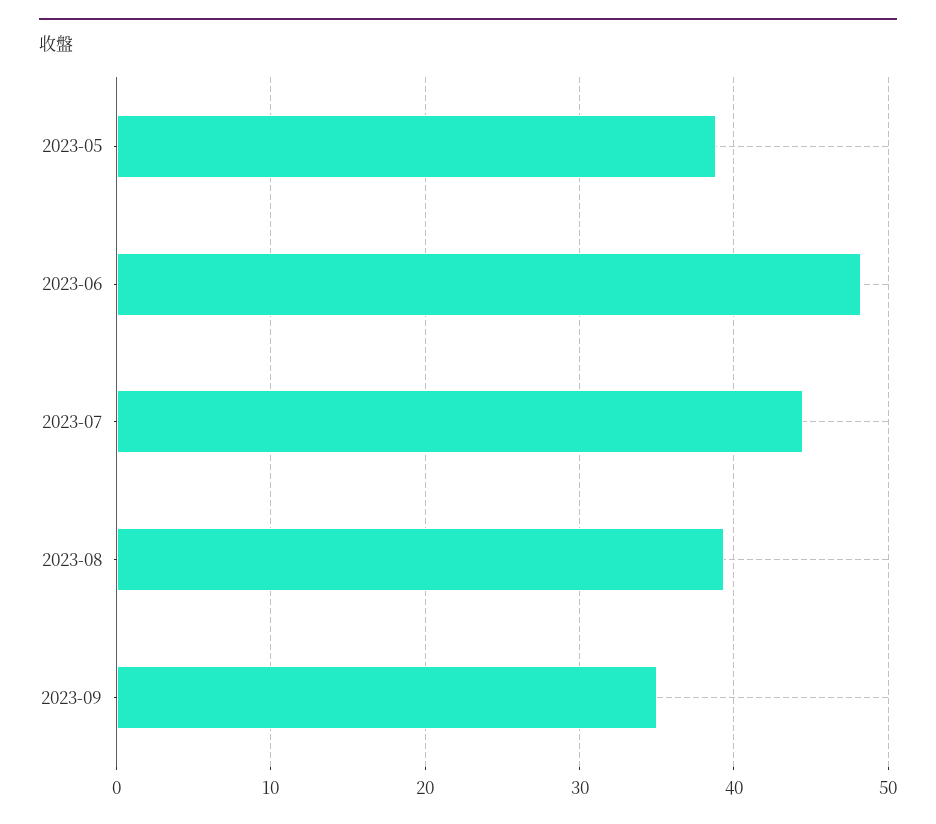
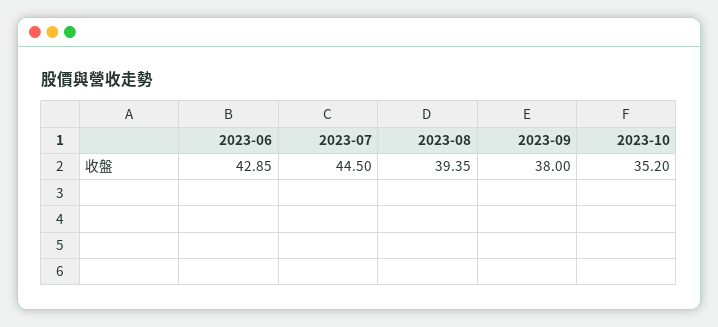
2023-05: 39 -> none
2023-06: 48 -> 42.85
2023-09: 35 -> 38
2023-10: none -> 35.2

